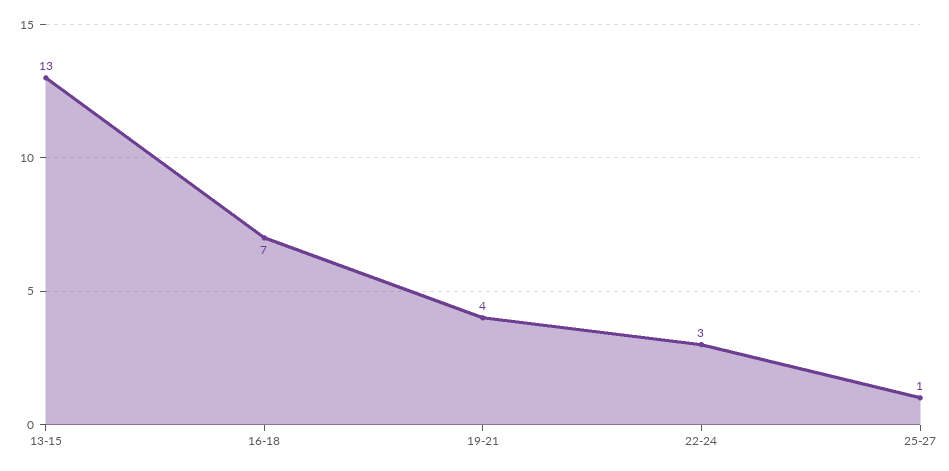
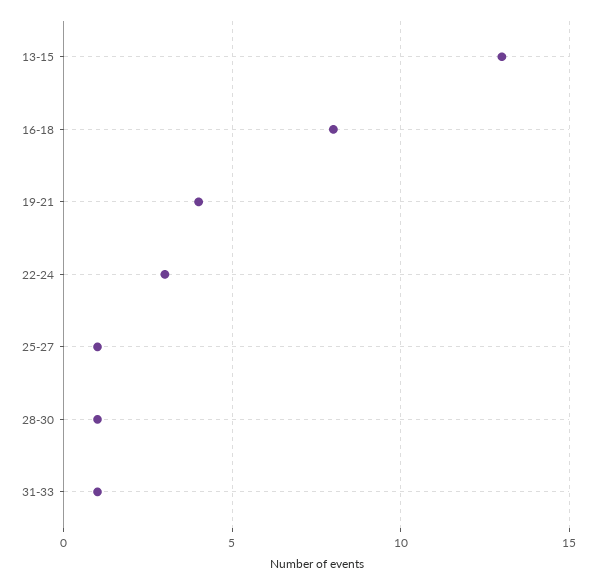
16-18: 7 -> 8
28-30: none -> 1
31-33: none -> 1

